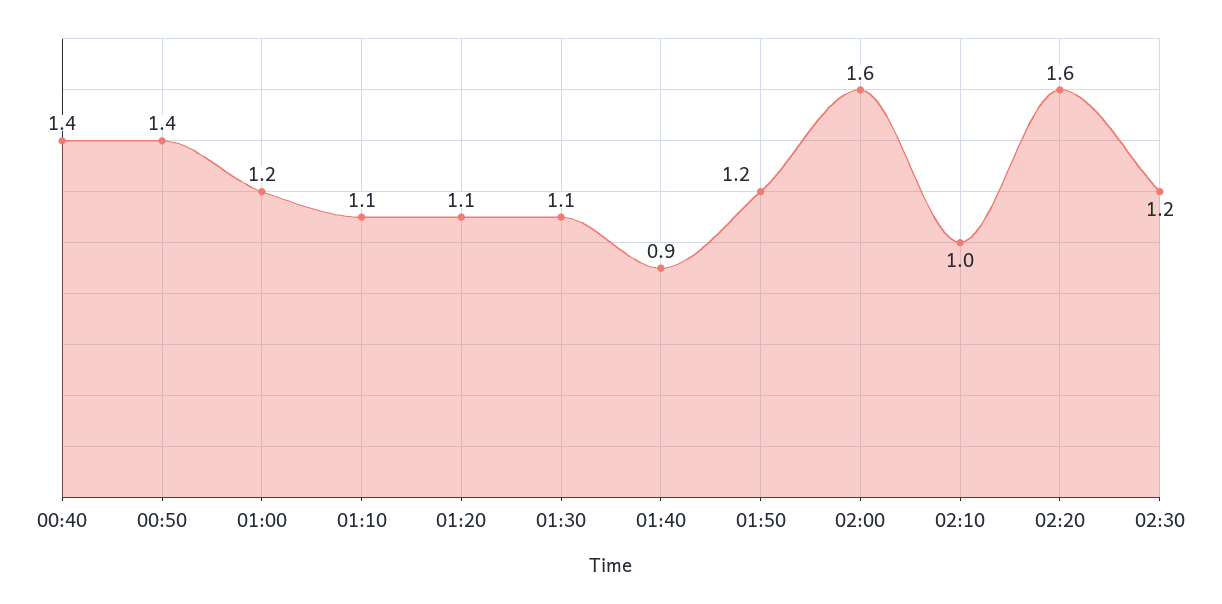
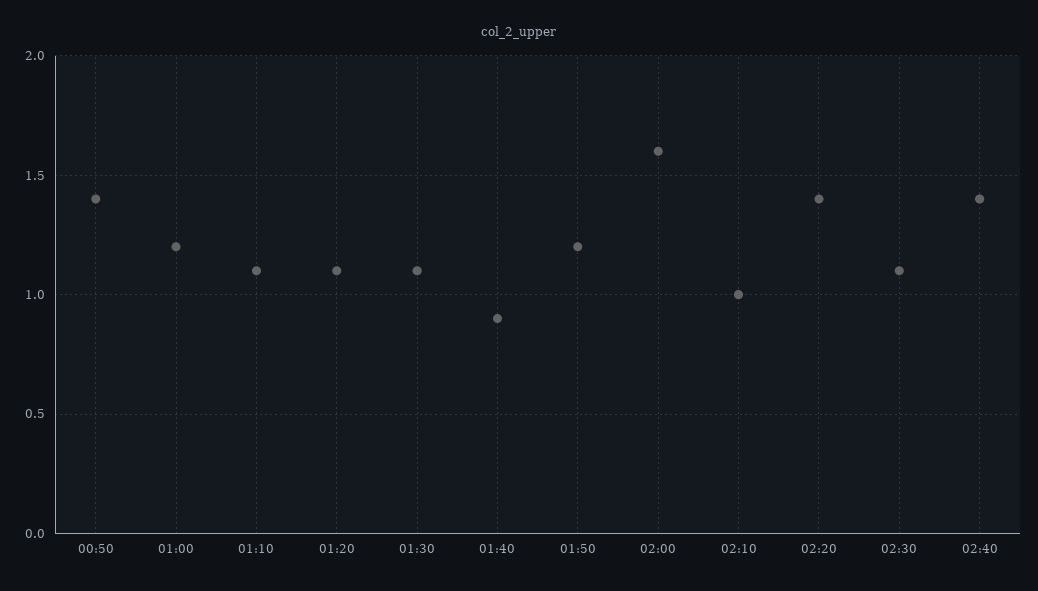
00:40: 1.4 -> none
02:20: 1.6 -> 1.4
02:30: 1.2 -> 1.1
02:40: none -> 1.4

